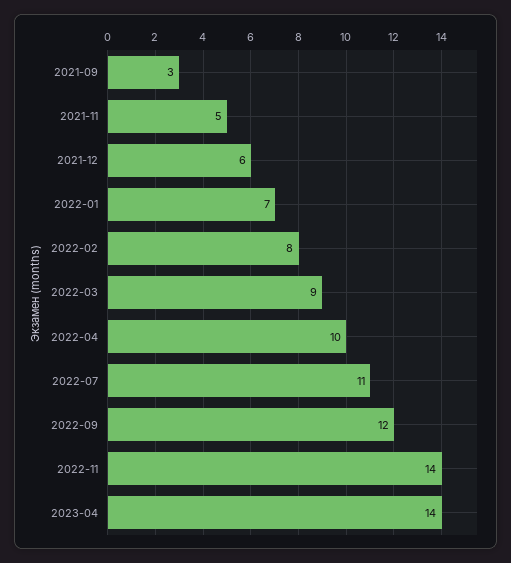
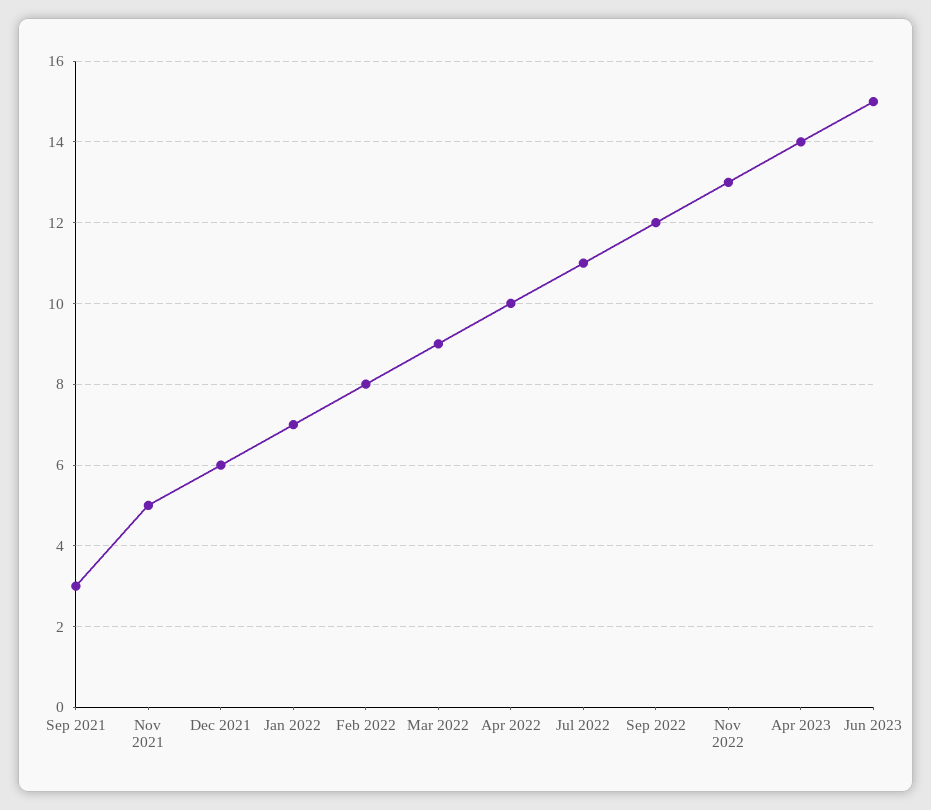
2022-11: 14 -> 13
Jun 2023: none -> 15

